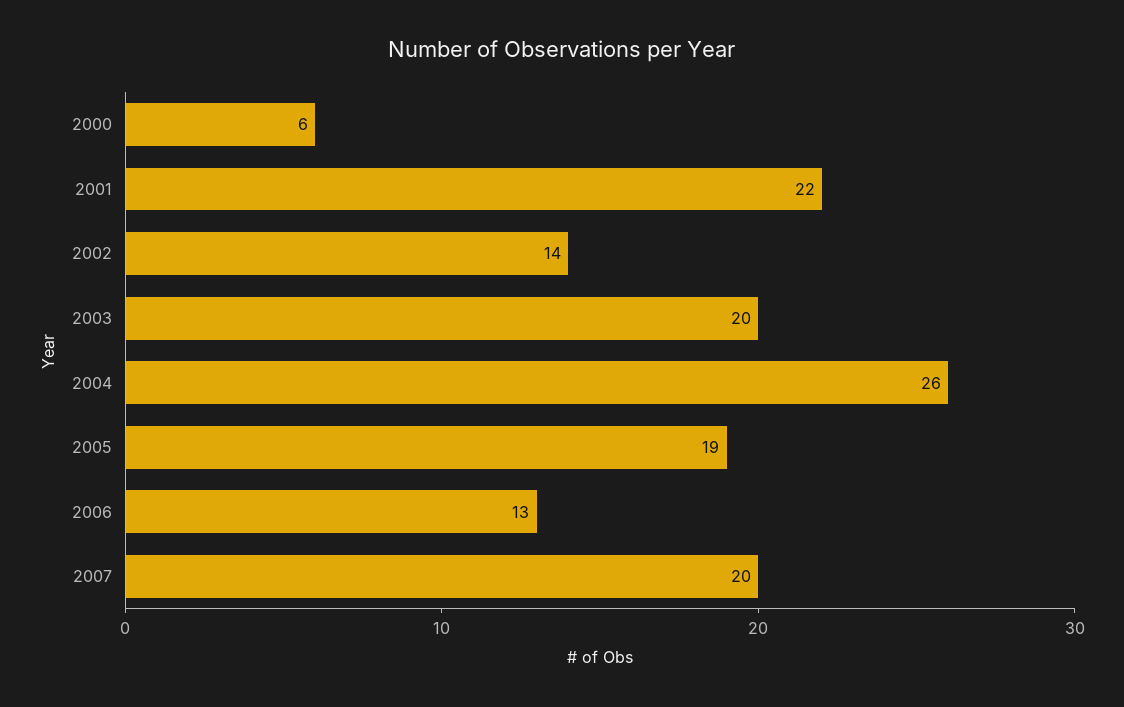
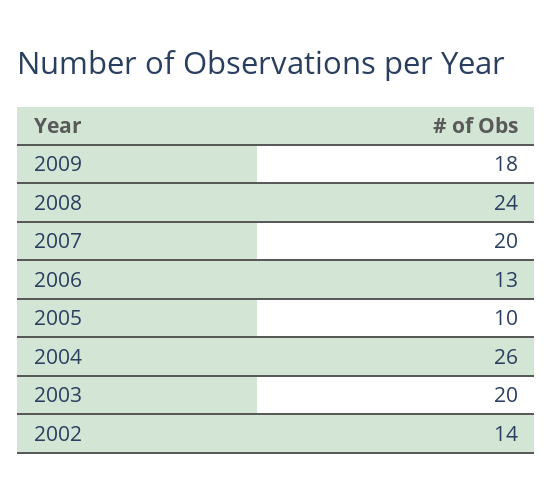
2000: 6 -> none
2001: 22 -> none
2005: 19 -> 10
2009: none -> 18
2008: none -> 24

